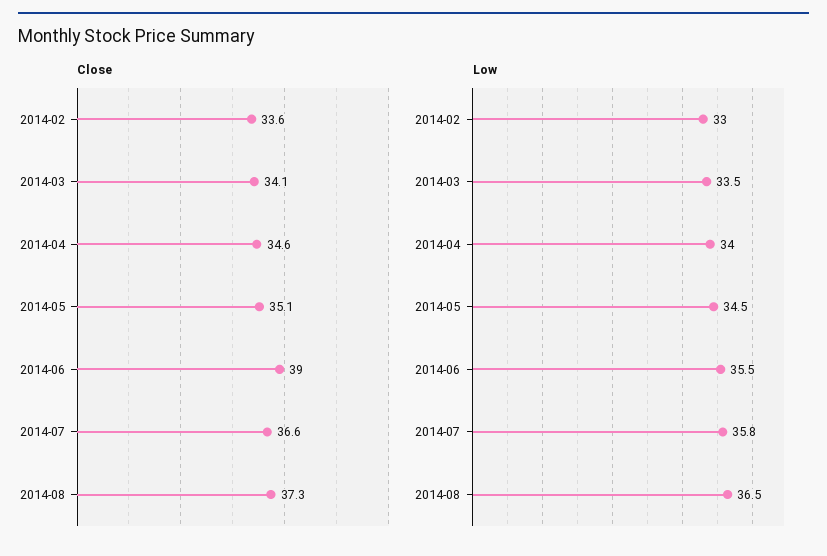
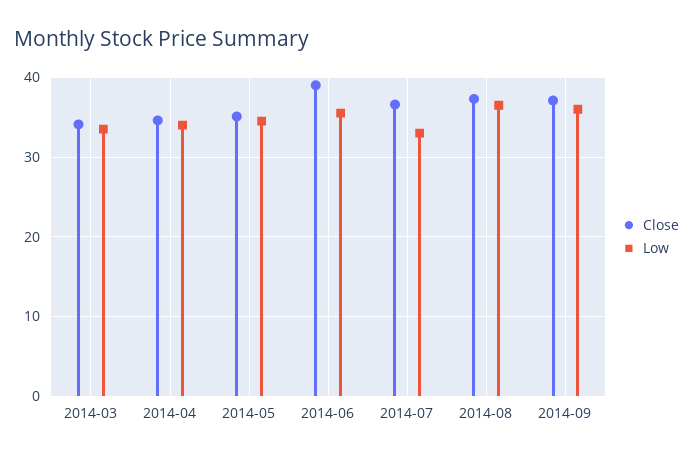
Close, 2014-02: 33.6 -> none
Low, 2014-02: 33 -> none
Low, 2014-07: 35.8 -> 33
Close, 2014-09: none -> 37
Low, 2014-09: none -> 36

